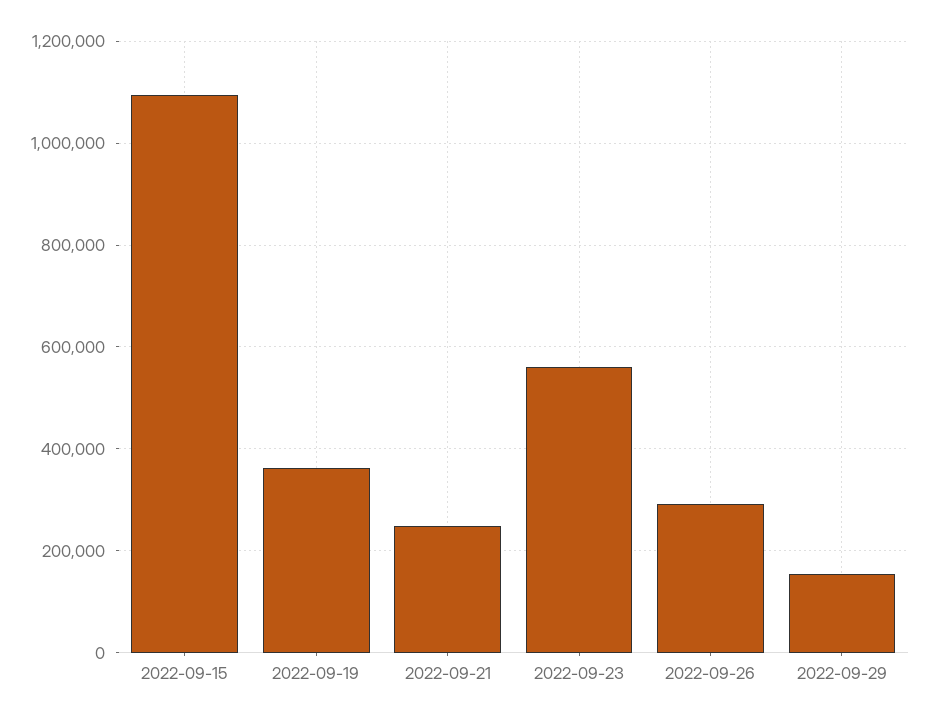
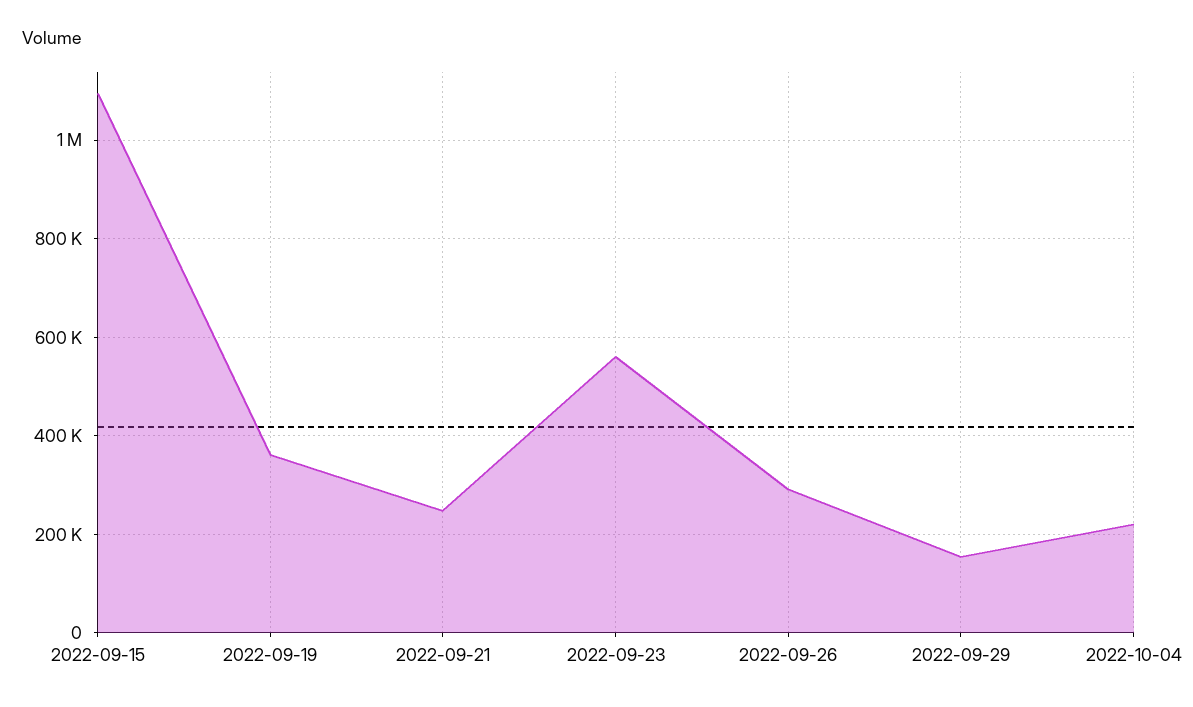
2022-10-04: none -> 220000

